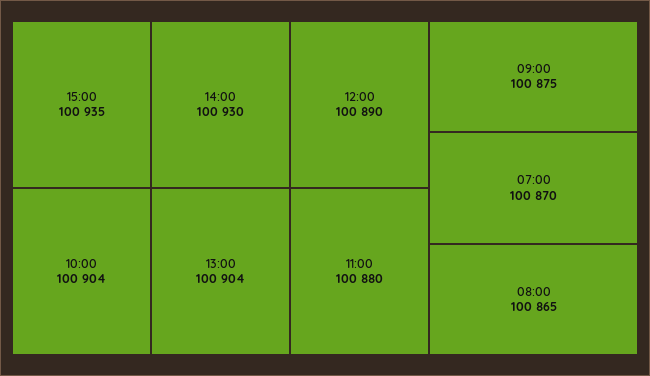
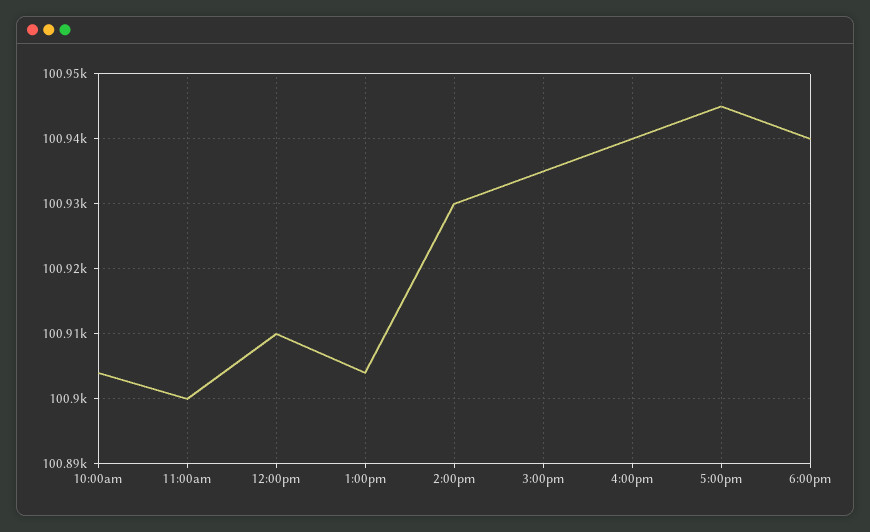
12:00: 100890 -> 100910
11:00: 100880 -> 100900
09:00: 100875 -> none
07:00: 100870 -> none
08:00: 100865 -> none
4:00pm: none -> 100940
5:00pm: none -> 100945
6:00pm: none -> 100940

